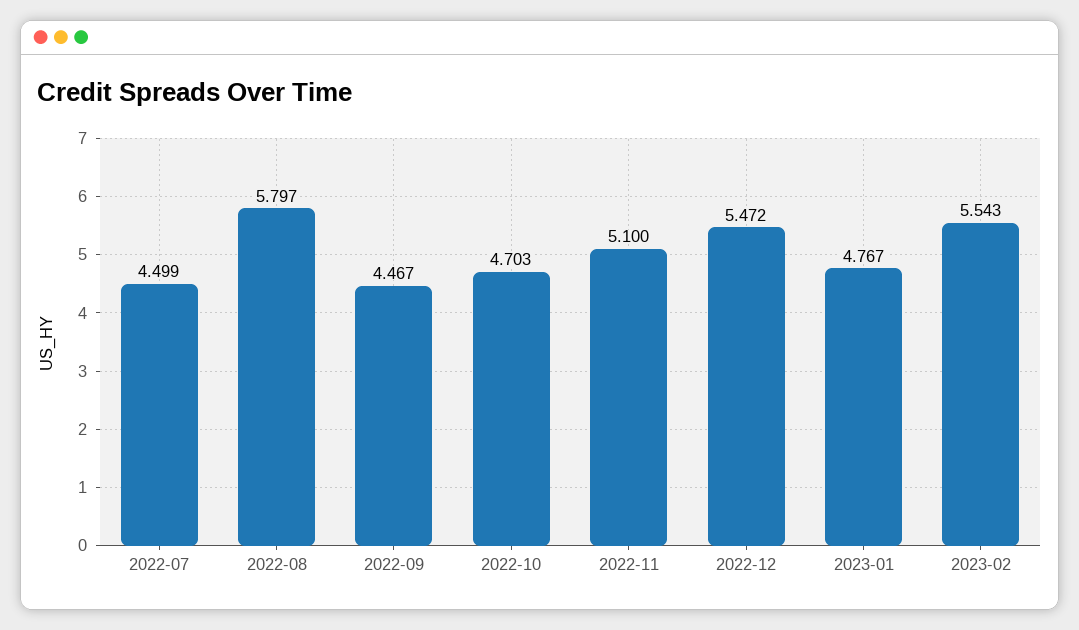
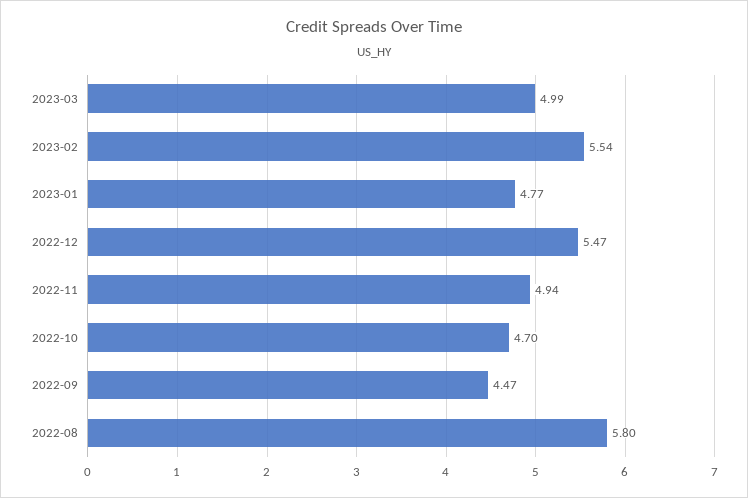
2022-07: 4.499 -> none
2022-11: 5.1 -> 4.94
2023-03: none -> 4.99

